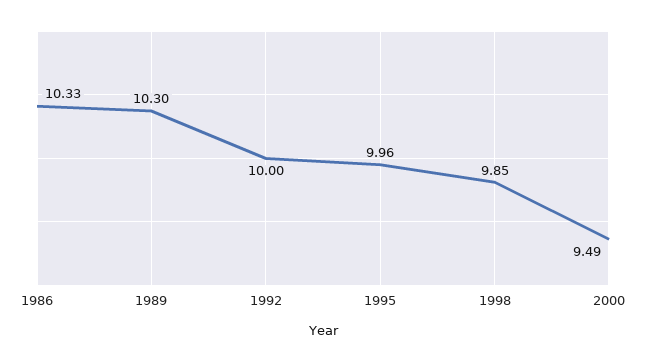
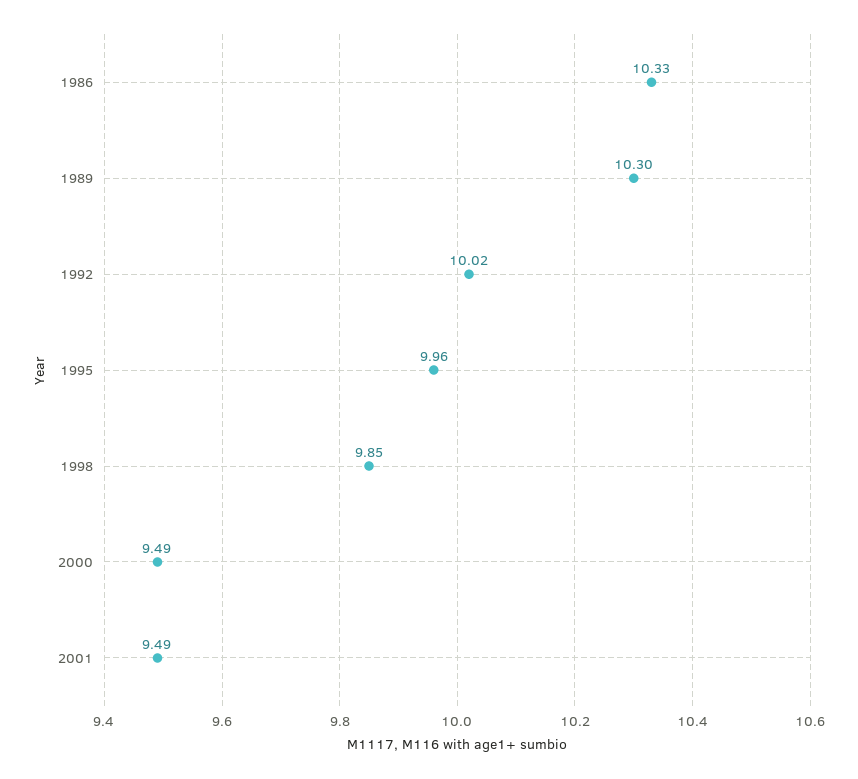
1992: 10 -> 10.02
2001: none -> 9.49

